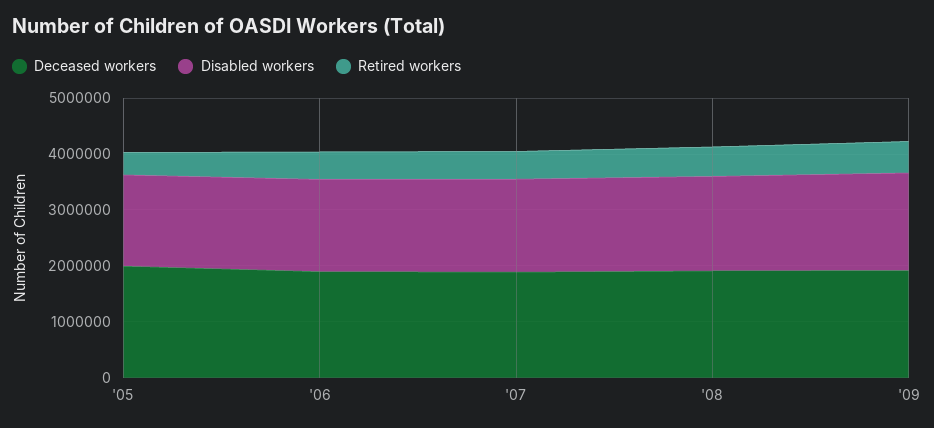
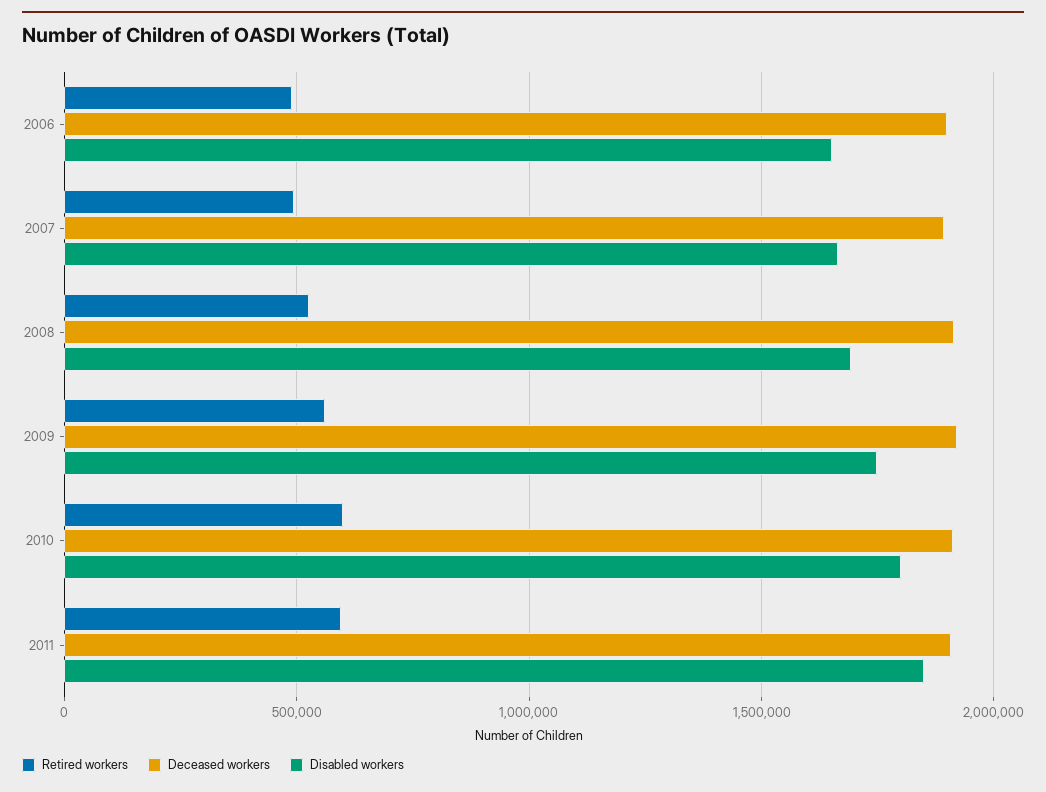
Deceased workers, '05: 2000000 -> none
Disabled workers, '05: 1600000 -> none
Retired workers, '05: 400000 -> none
Retired workers, 2010: none -> 600000
Deceased workers, 2010: none -> 1900000
Disabled workers, 2010: none -> 1800000
Retired workers, 2011: none -> 600000
Deceased workers, 2011: none -> 1900000
Disabled workers, 2011: none -> 1850000

